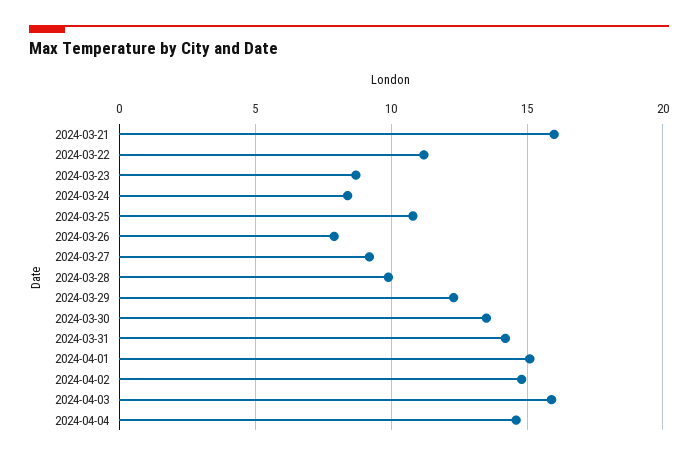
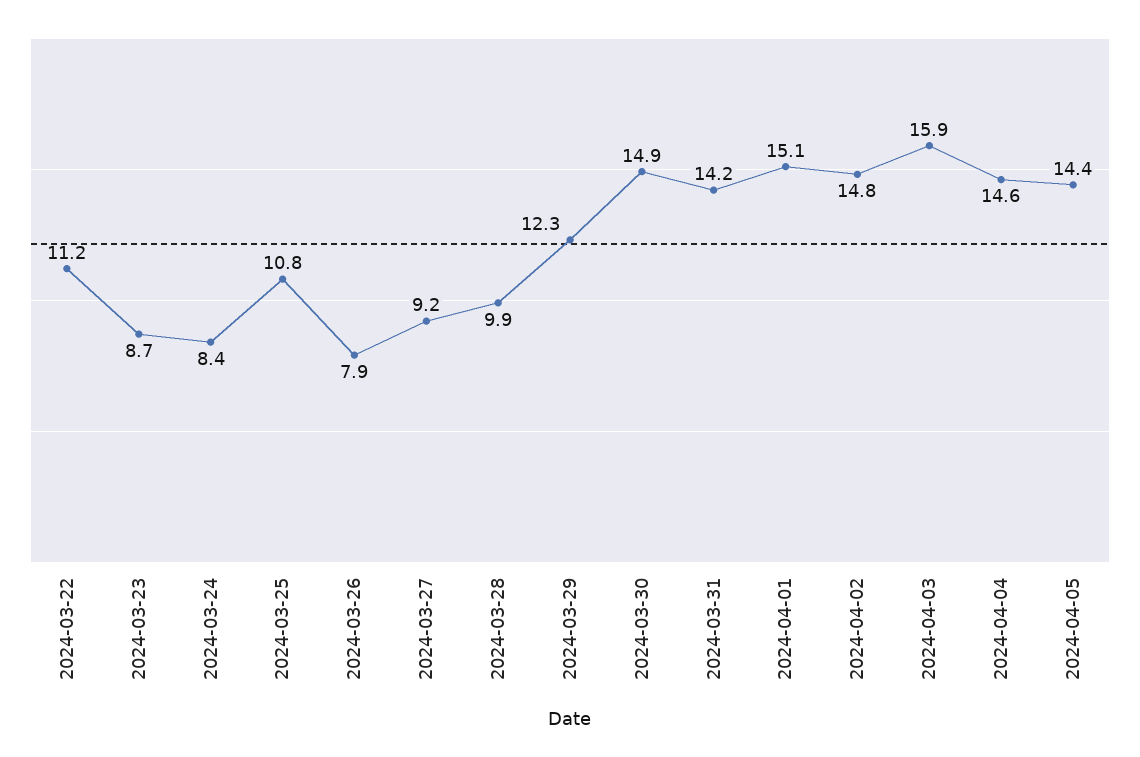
2024-03-21: 16 -> none
2024-03-30: 13.5 -> 14.9
2024-04-05: none -> 14.4

